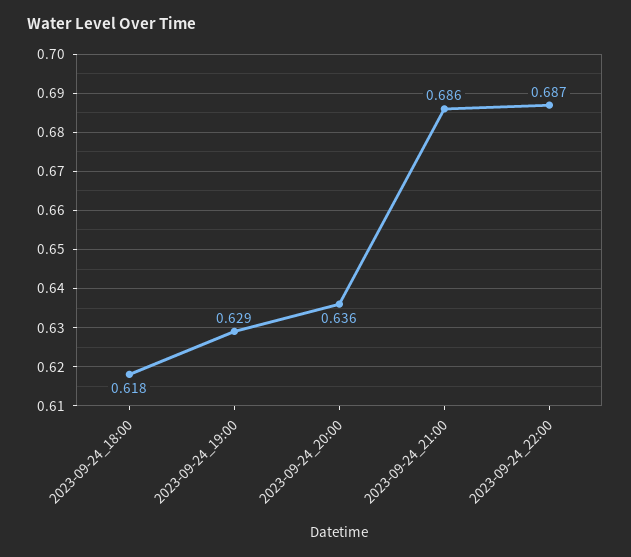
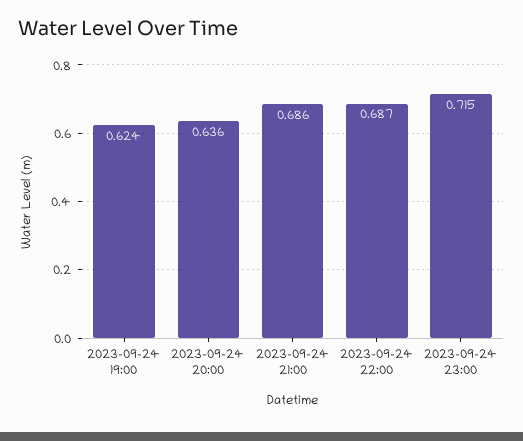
2023-09-24_18:00: 0.618 -> none
2023-09-24_19:00: 0.629 -> 0.624
2023-09-24 23:00: none -> 0.715

